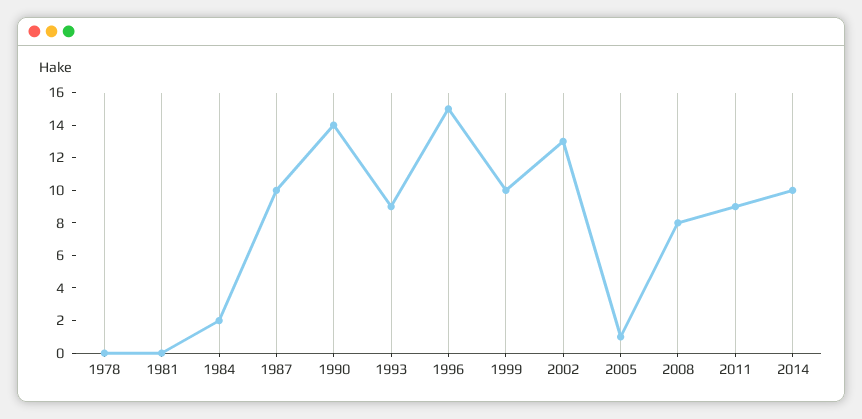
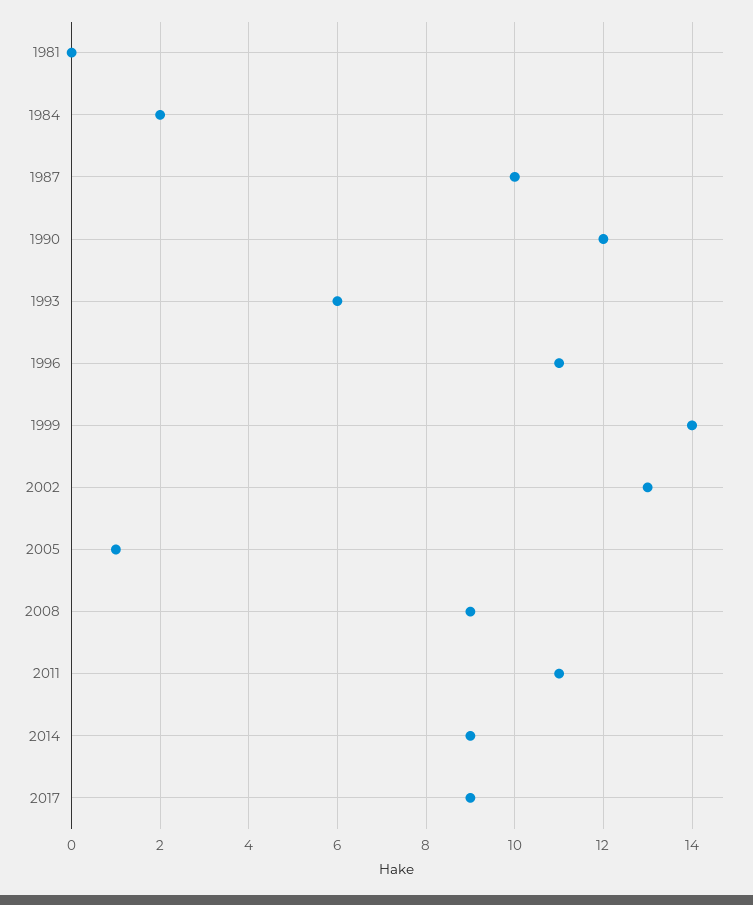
1978: 0 -> none
1990: 14 -> 12
1993: 9 -> 6
1996: 15 -> 11
1999: 10 -> 14
2008: 8 -> 9
2011: 9 -> 11
2014: 10 -> 9
2017: none -> 9

